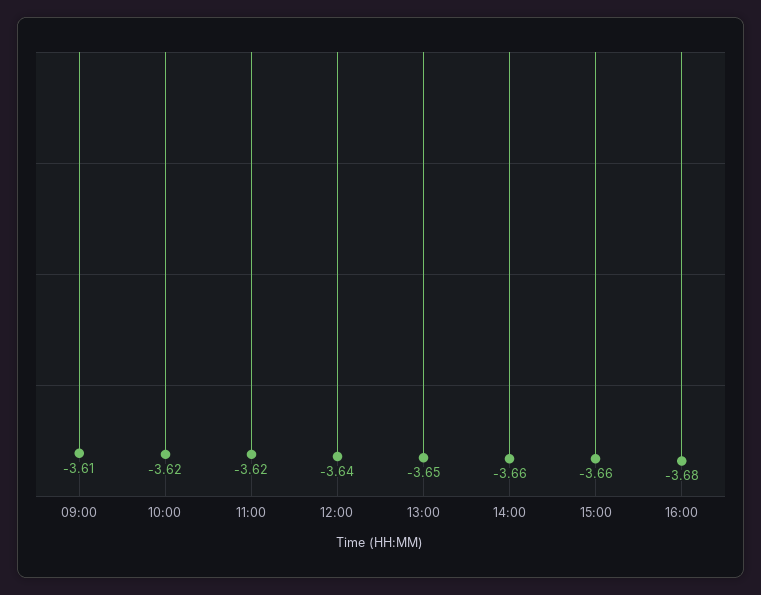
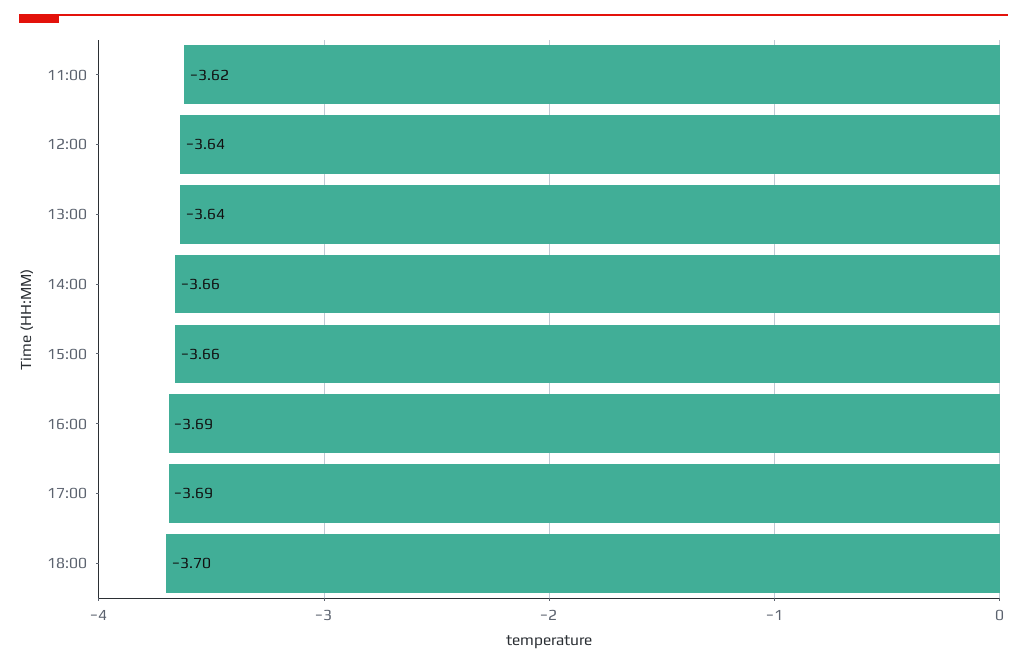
09:00: -3.61 -> none
10:00: -3.62 -> none
13:00: -3.65 -> -3.64
16:00: -3.68 -> -3.69
17:00: none -> -3.69
18:00: none -> -3.7

